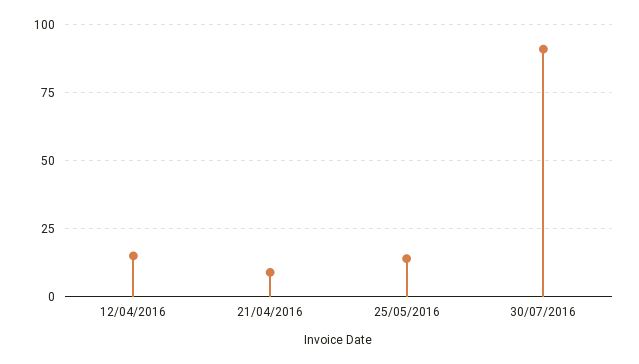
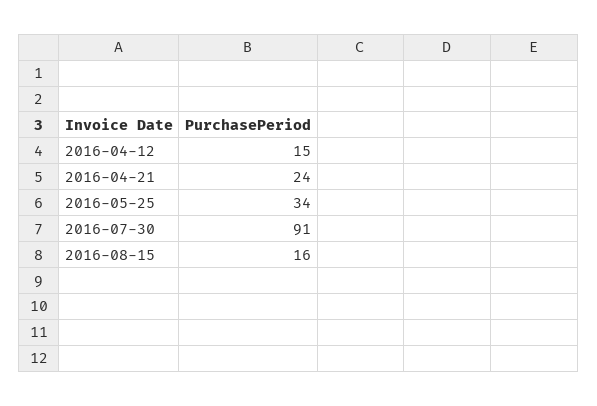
21/04/2016: 10 -> 24
25/05/2016: 15 -> 34
2016-08-15: none -> 16

